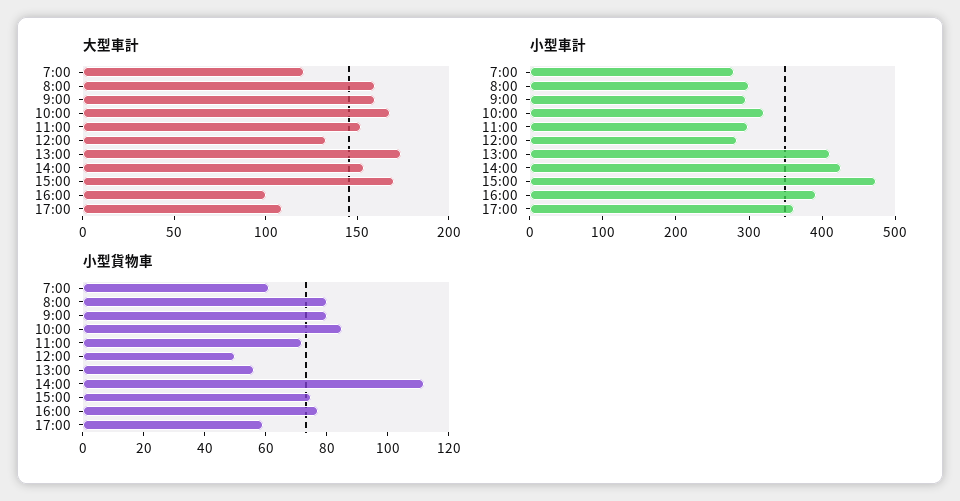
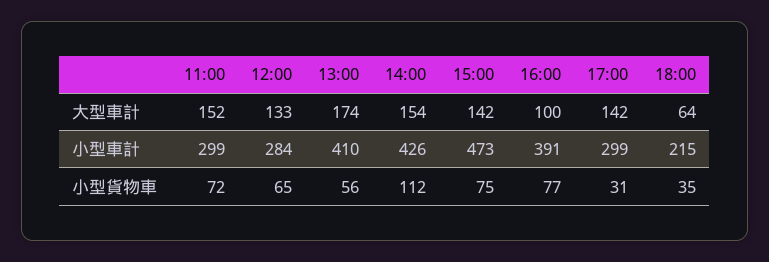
大型車計, 7:00: 120 -> none
大型車計, 8:00: 160 -> none
大型車計, 9:00: 160 -> none
大型車計, 10:00: 170 -> none
大型車計, 15:00: 170 -> 142
大型車計, 17:00: 110 -> 142
小型車計, 7:00: 280 -> none
小型車計, 8:00: 300 -> none
小型車計, 9:00: 300 -> none
小型車計, 10:00: 320 -> none
小型車計, 17:00: 360 -> 299
小型貨物車, 7:00: 60 -> none
小型貨物車, 8:00: 80 -> none
小型貨物車, 9:00: 80 -> none
小型貨物車, 10:00: 85 -> none
小型貨物車, 12:00: 50 -> 65
小型貨物車, 17:00: 60 -> 31
大型車計, 18:00: none -> 64
小型車計, 18:00: none -> 215
小型貨物車, 18:00: none -> 35

